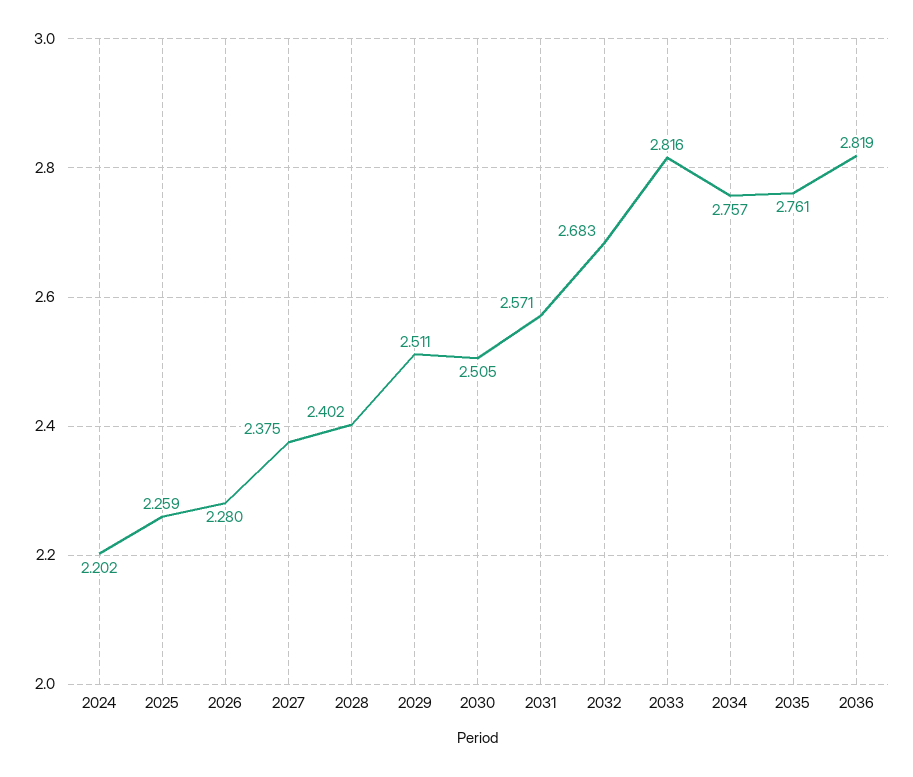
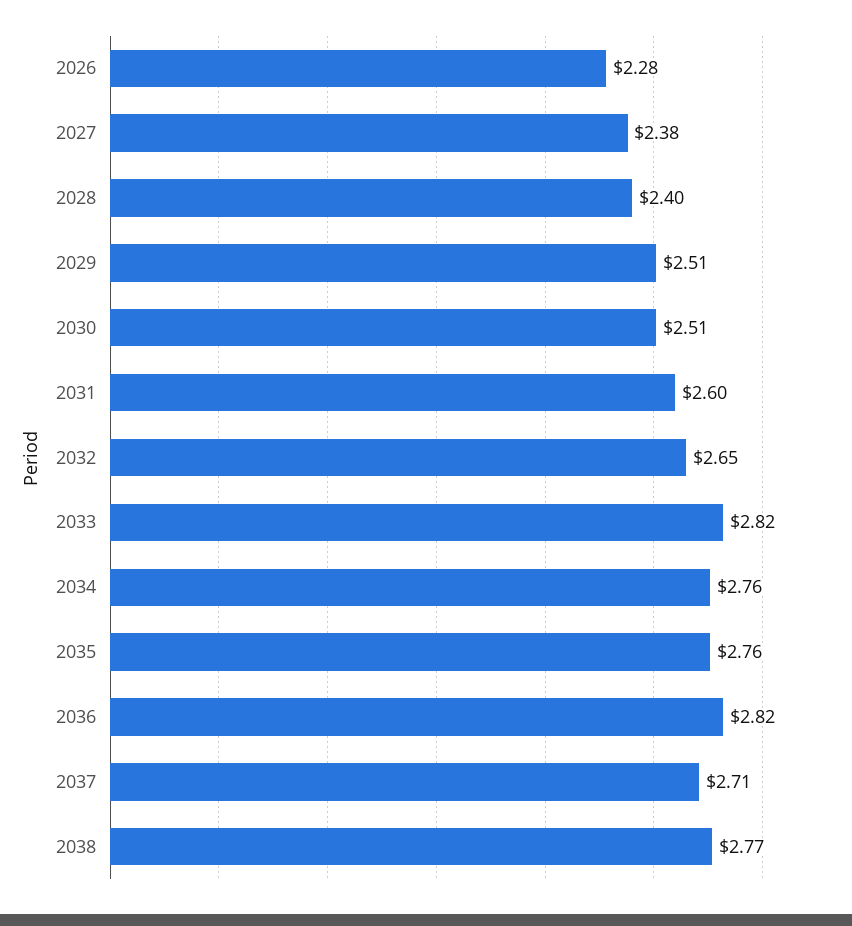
2024: 2.202 -> none
2025: 2.259 -> none
2031: 2.571 -> 2.6
2032: 2.683 -> 2.65
2037: none -> 2.71
2038: none -> 2.77

